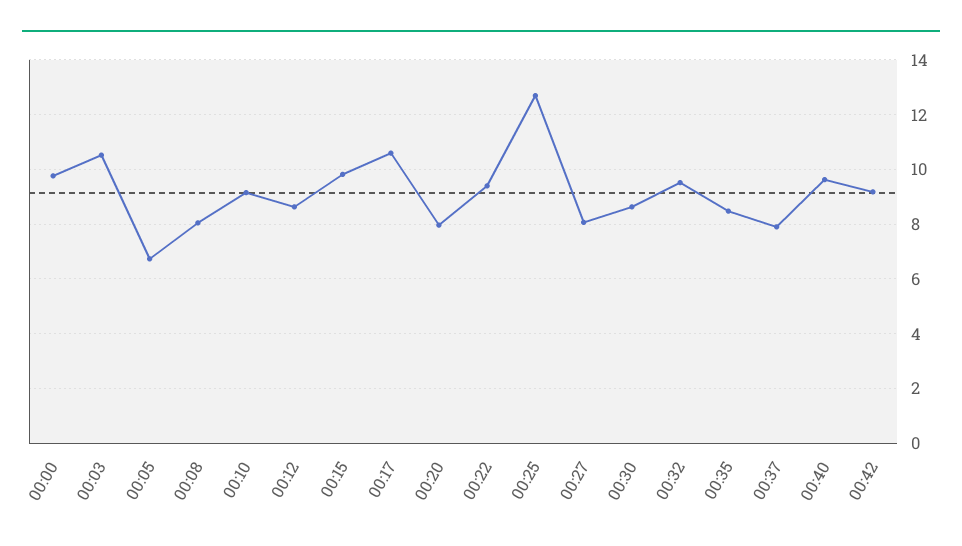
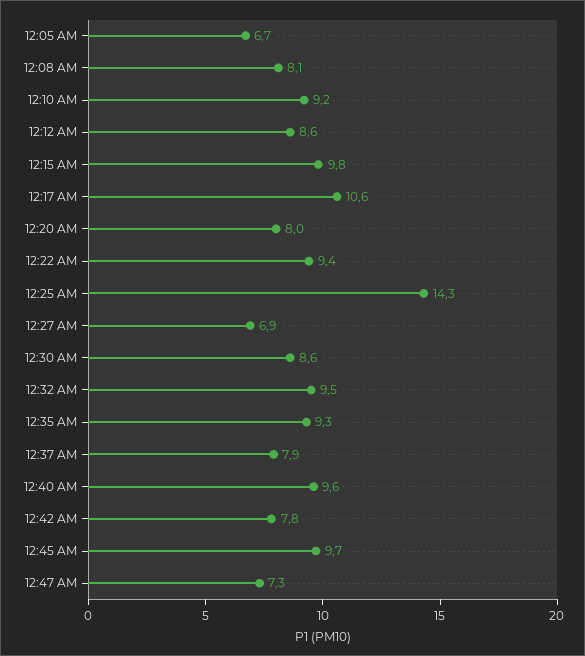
00:00: 9.75 -> none
00:03: 10.5 -> none
00:25: 12.75 -> 14.3
00:27: 8 -> 6.9
00:35: 8.5 -> 9.3
00:42: 9.25 -> 7.8
12:45 AM: none -> 9.7
12:47 AM: none -> 7.3

